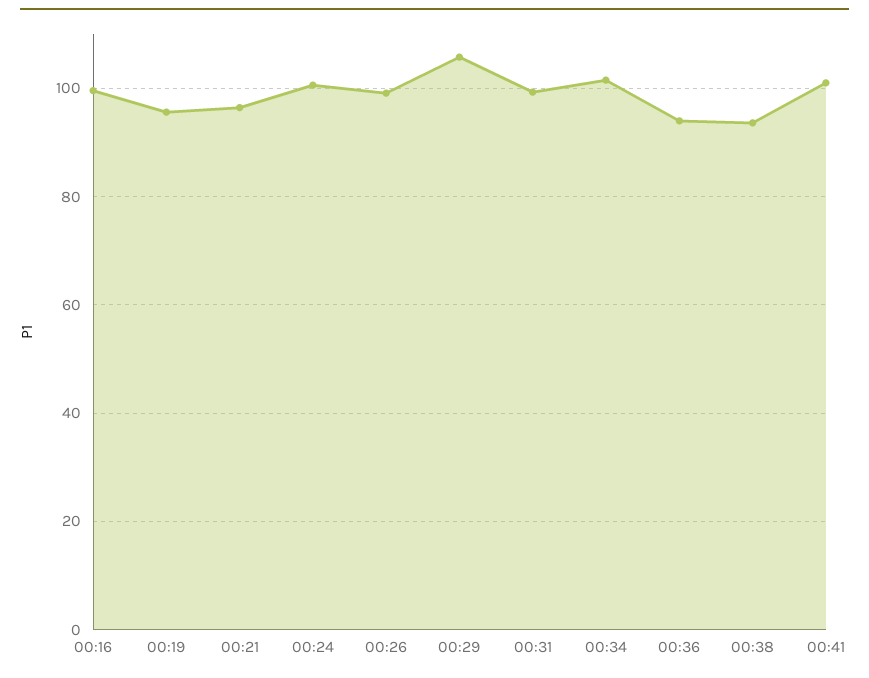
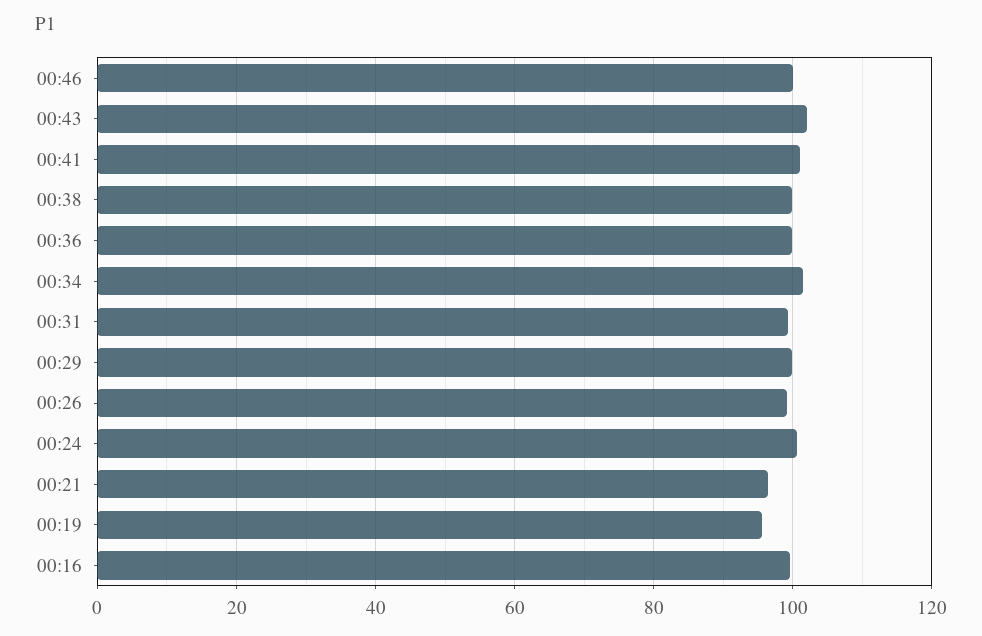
00:29: 106 -> 100
00:36: 94 -> 100
00:38: 94 -> 100
00:46: none -> 100
00:43: none -> 102

